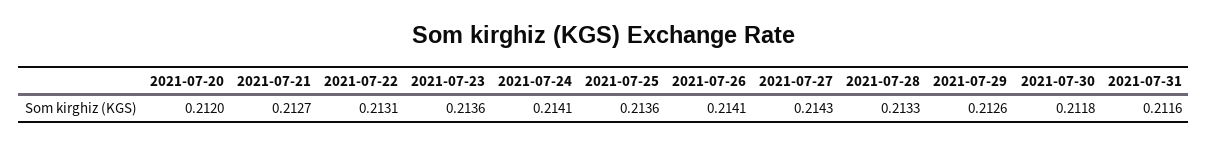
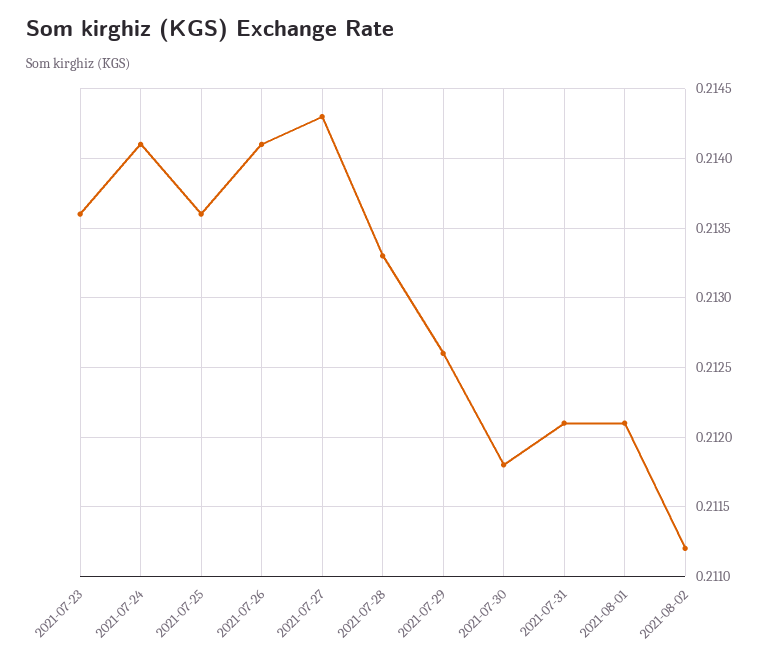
2021-07-20: 0.212 -> none
2021-07-21: 0.2127 -> none
2021-07-22: 0.2131 -> none
2021-07-31: 0.2116 -> 0.2121
2021-08-01: none -> 0.2121
2021-08-02: none -> 0.2112

